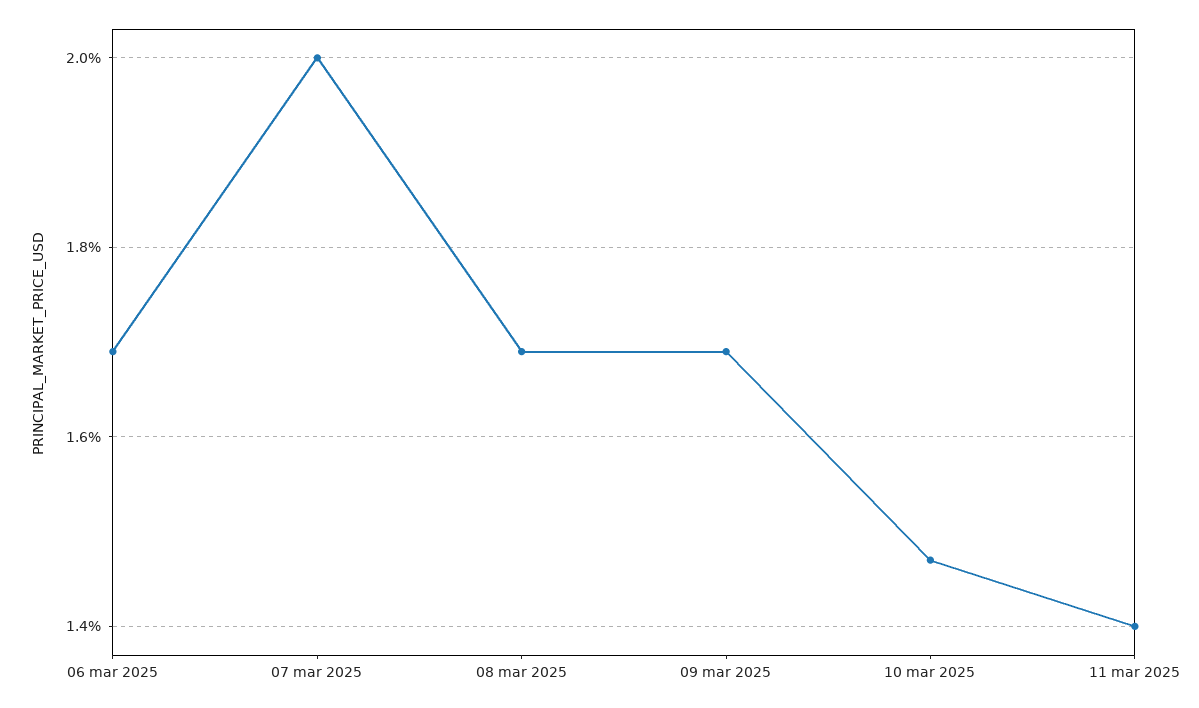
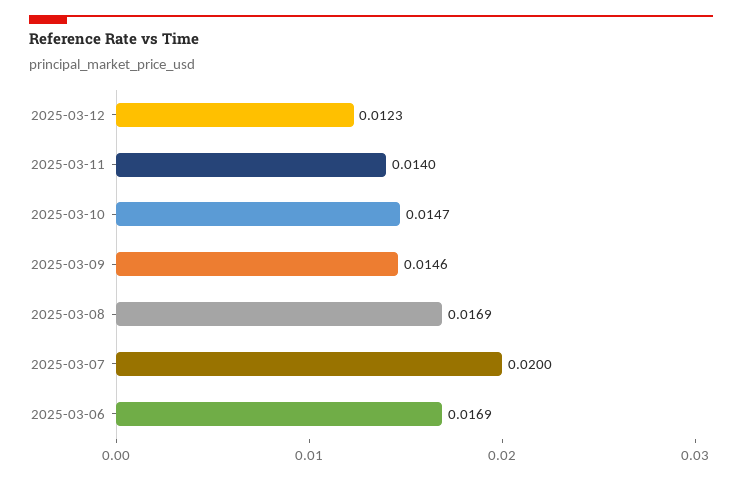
09 mar 2025: 0.017 -> 0.0146
2025-03-12: none -> 0.0123

